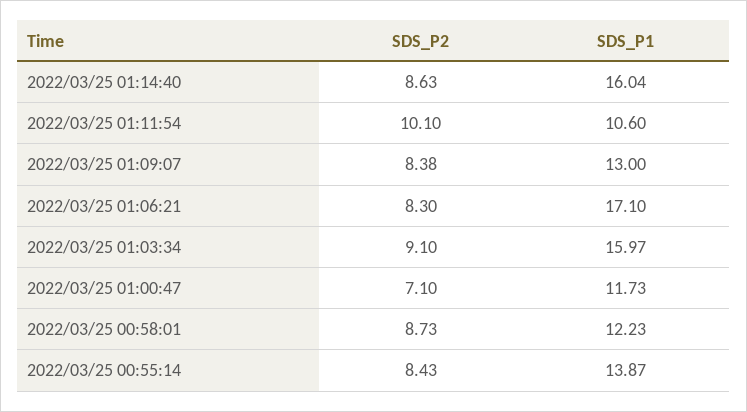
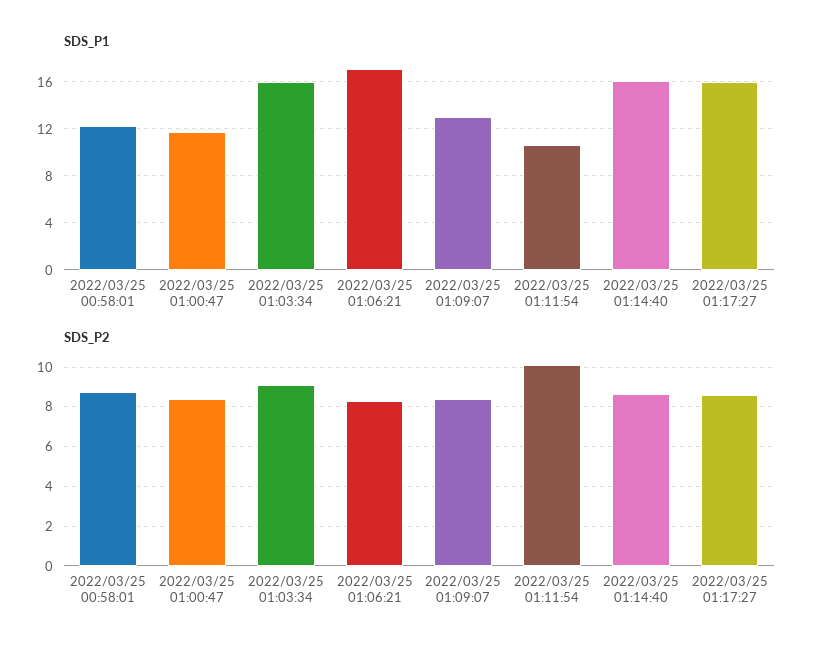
SDS_P2, 2022/03/25 01:00:47: 7.1 -> 8.5
SDS_P2, 2022/03/25 00:55:14: 8.43 -> none
SDS_P1, 2022/03/25 00:55:14: 13.87 -> none
SDS_P1, 2022/03/25 01:17:27: none -> 16
SDS_P2, 2022/03/25 01:17:27: none -> 8.5

